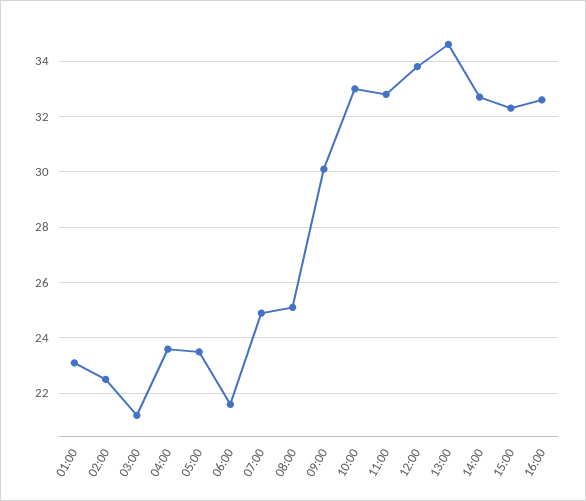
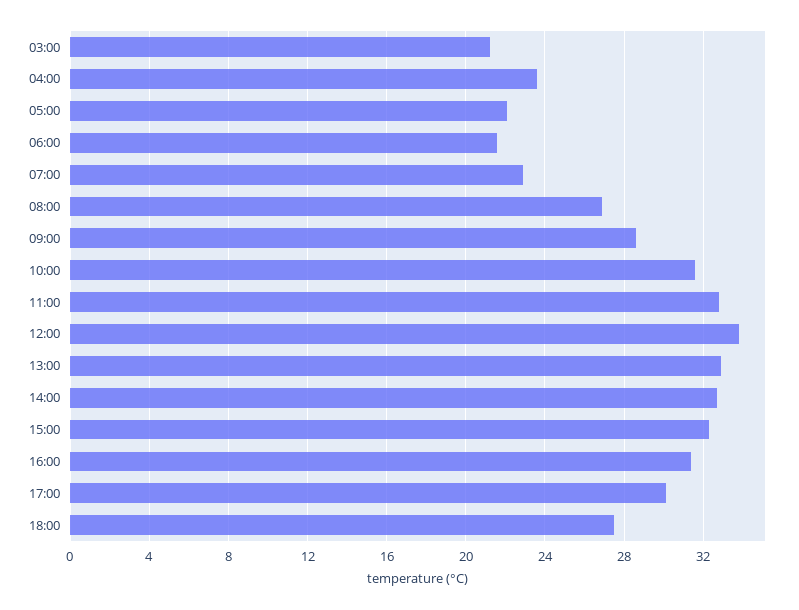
01:00: 23 -> none
02:00: 22.5 -> none
05:00: 23.5 -> 22
07:00: 25 -> 23
08:00: 25 -> 27
09:00: 30 -> 28.5
10:00: 33 -> 31.5
13:00: 34.5 -> 33
16:00: 32.5 -> 31.5
17:00: none -> 30
18:00: none -> 27.5

